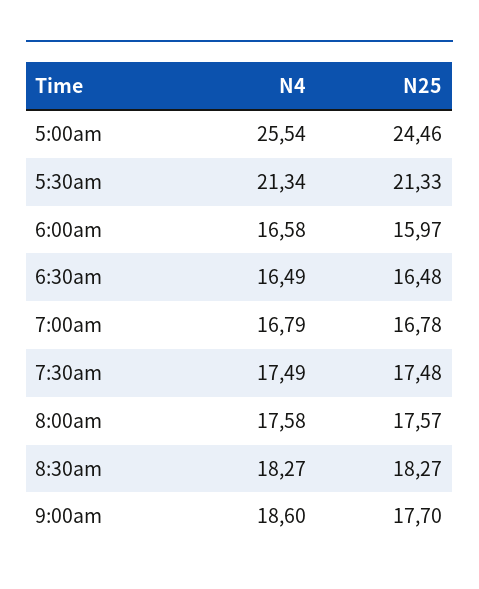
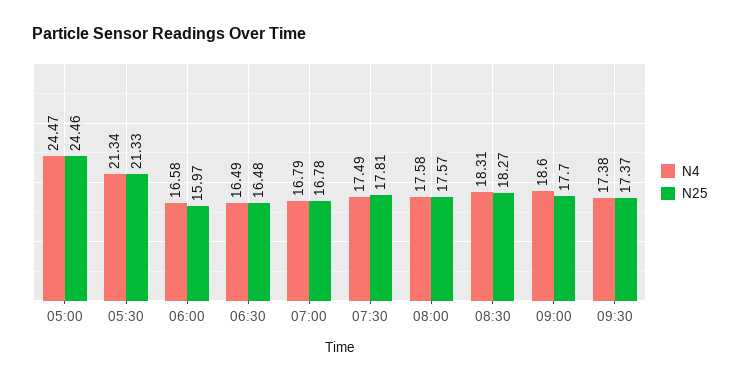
N4, 5:00am: 25.54 -> 24.47
N25, 7:30am: 17.48 -> 17.81
N4, 8:30am: 18.27 -> 18.31
N4, 09:30: none -> 17.38
N25, 09:30: none -> 17.37

